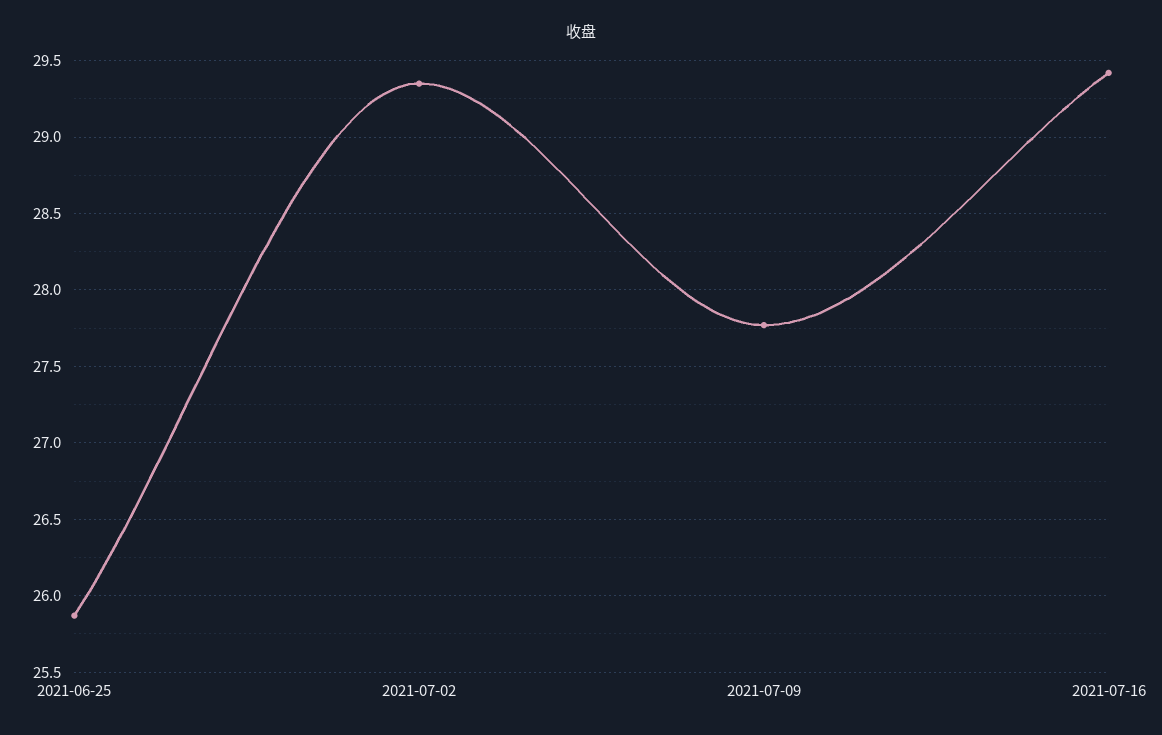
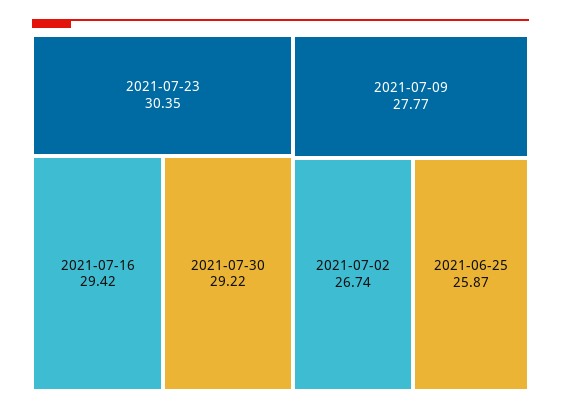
2021-07-02: 29.35 -> 26.74
2021-07-23: none -> 30.35
2021-07-30: none -> 29.22

